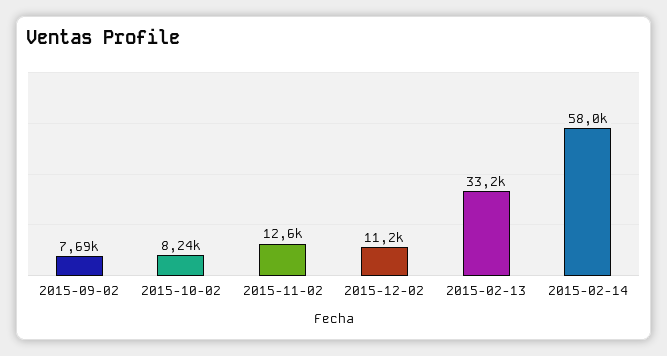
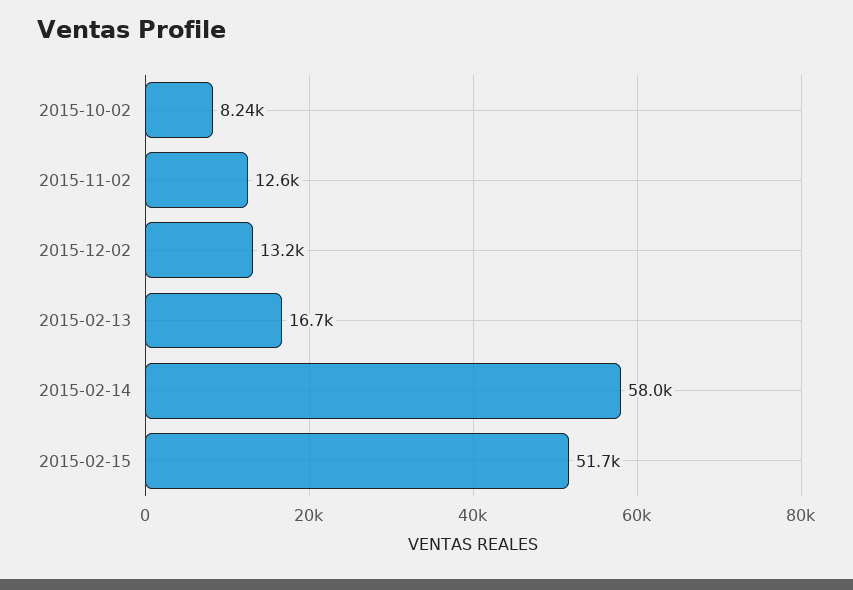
2015-09-02: 7690 -> none
2015-12-02: 11200 -> 13200
2015-02-13: 33200 -> 16700
2015-02-15: none -> 51700

